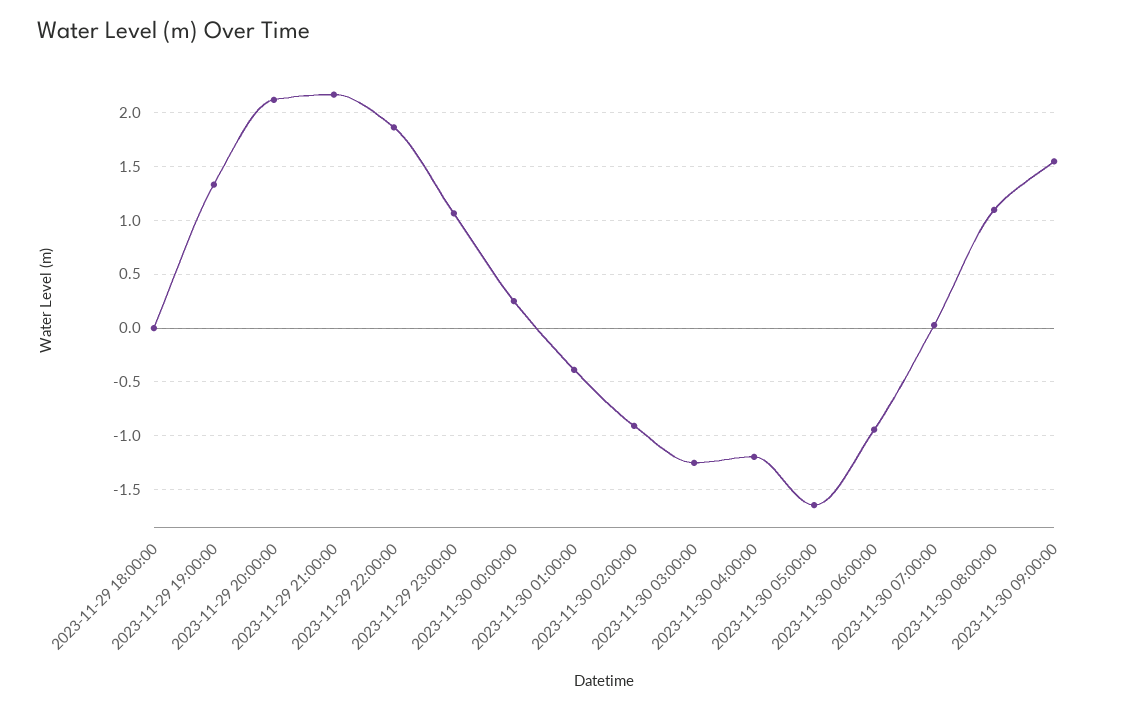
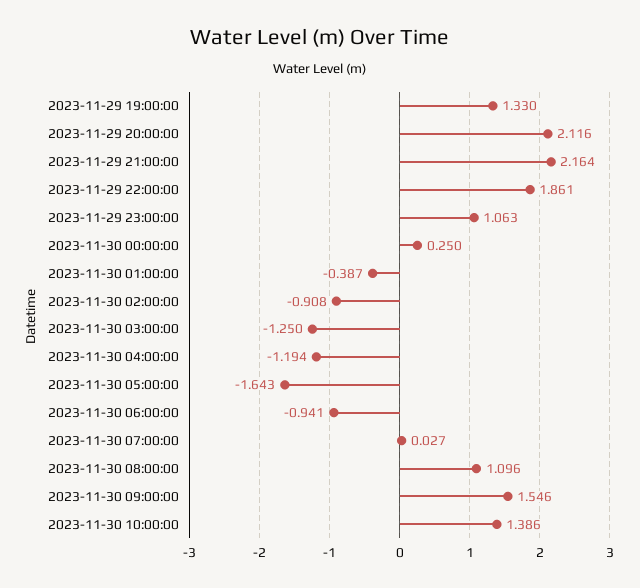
2023-11-29 18:00:00: 0 -> none
2023-11-30 10:00:00: none -> 1.386

